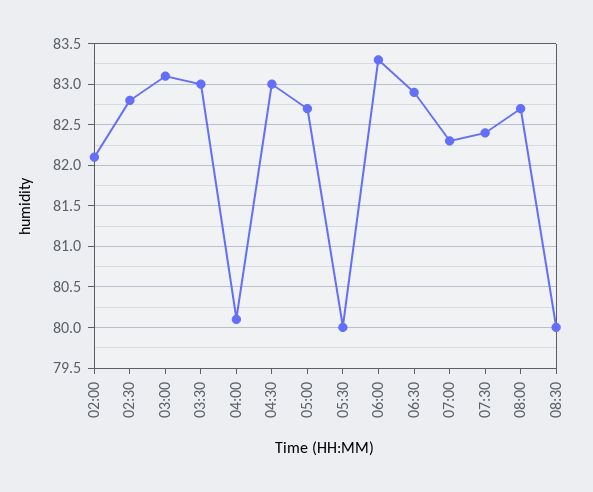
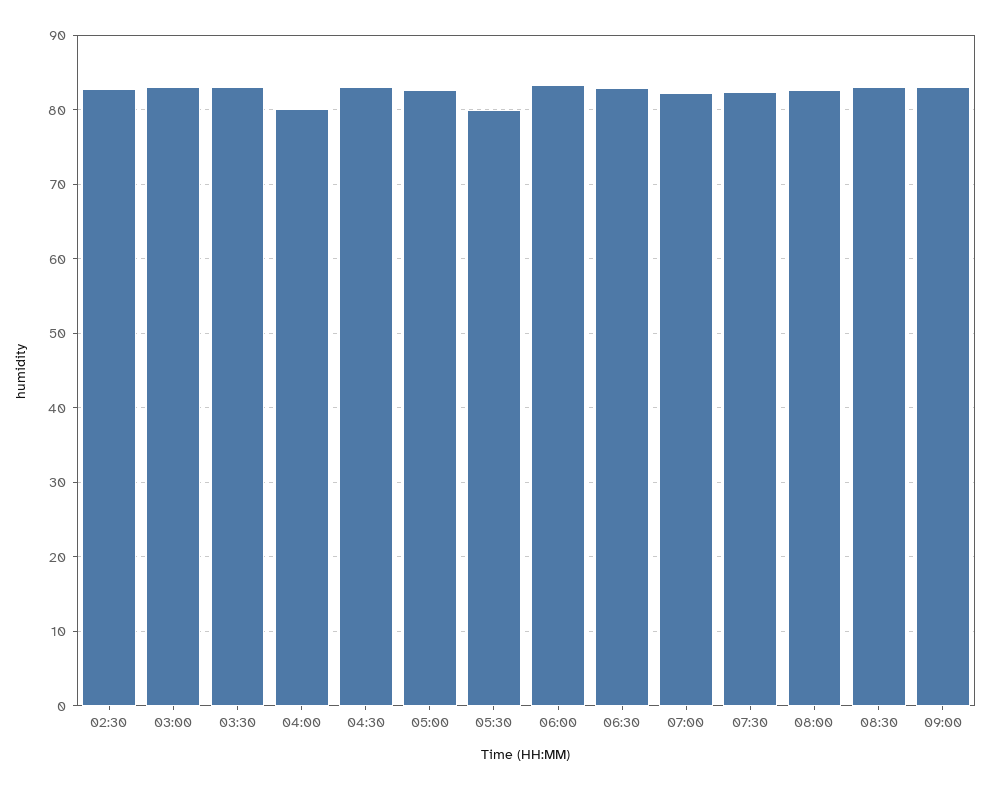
02:00: 82.1 -> none
08:30: 80 -> 83
09:00: none -> 83

